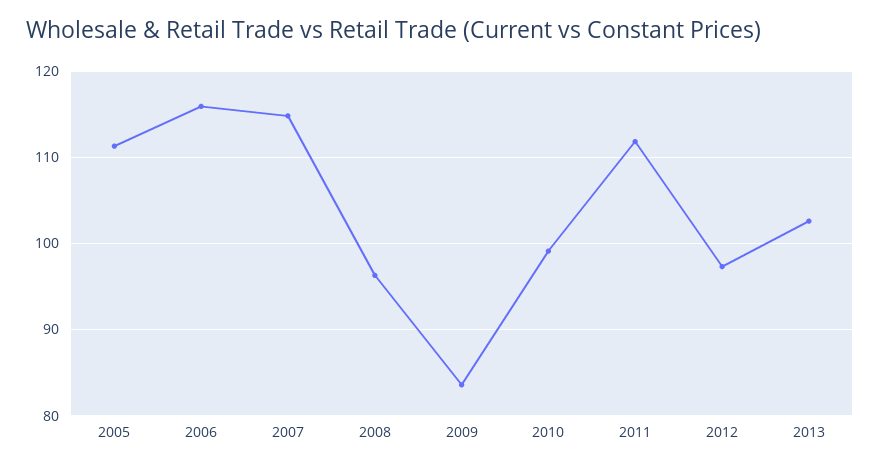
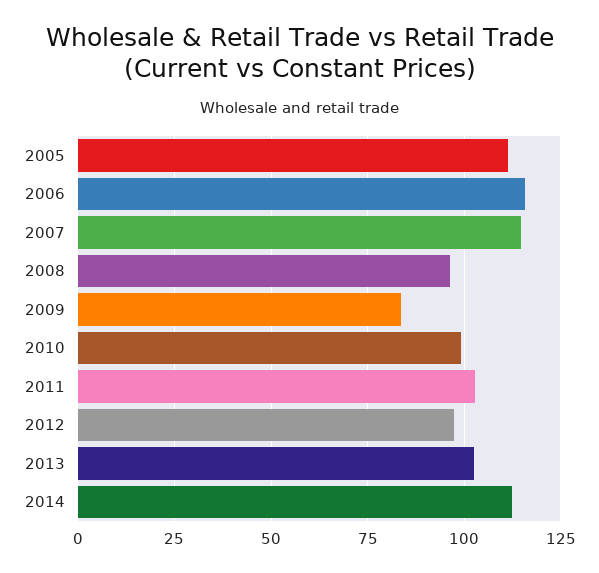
2011: 112 -> 102.5
2014: none -> 112.5

